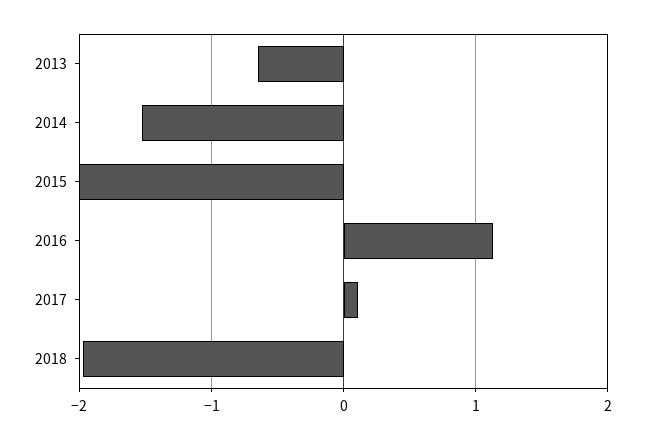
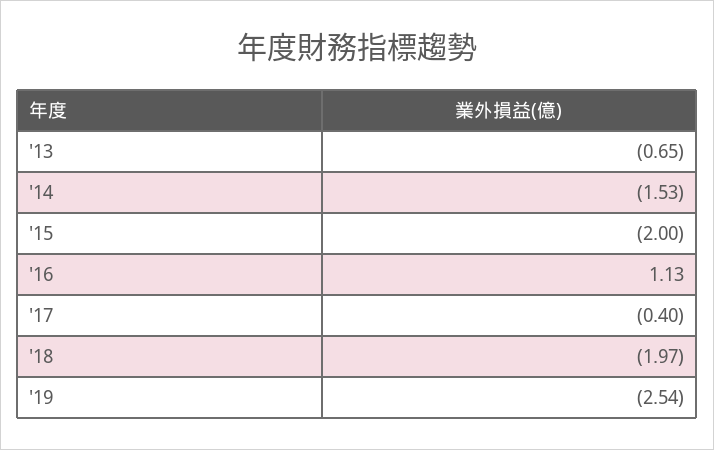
2017: 0.1 -> -0.4
'19: none -> -2.54

